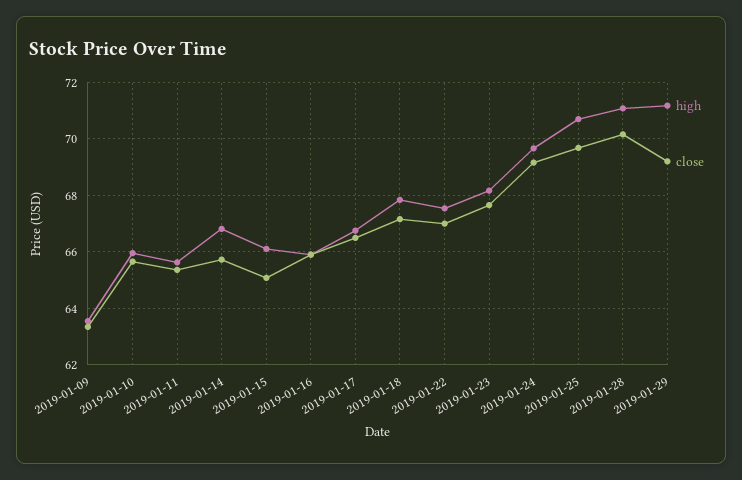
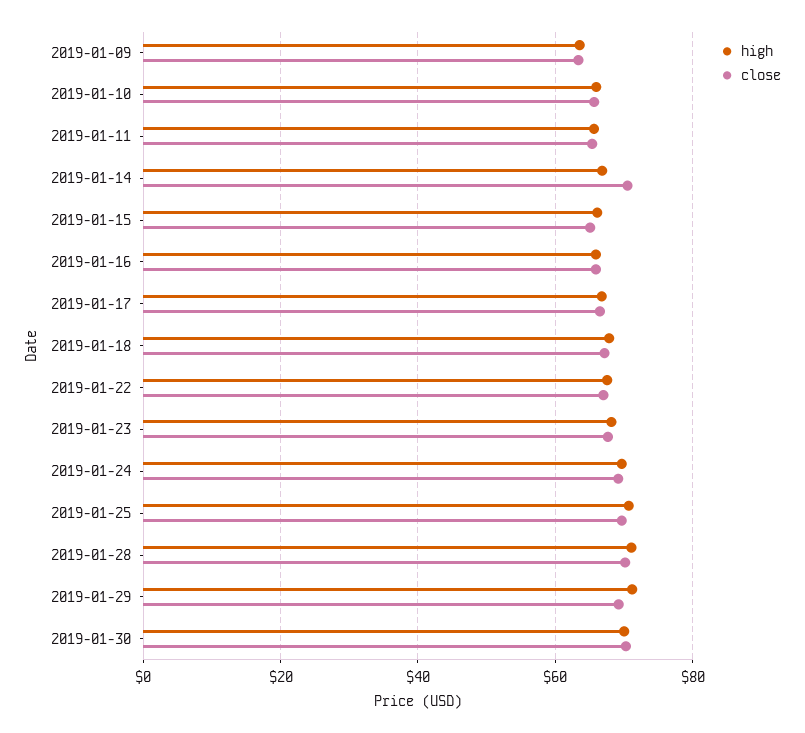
close, 2019-01-14: 65.75 -> 70
high, 2019-01-30: none -> 70
close, 2019-01-30: none -> 70

